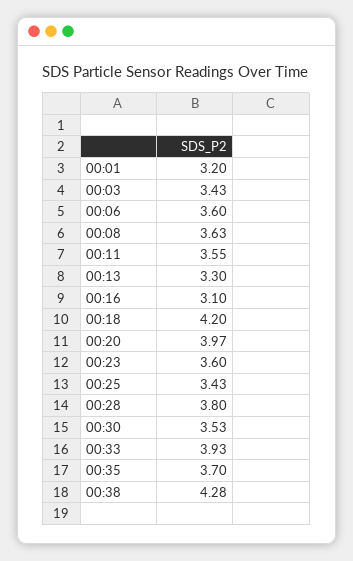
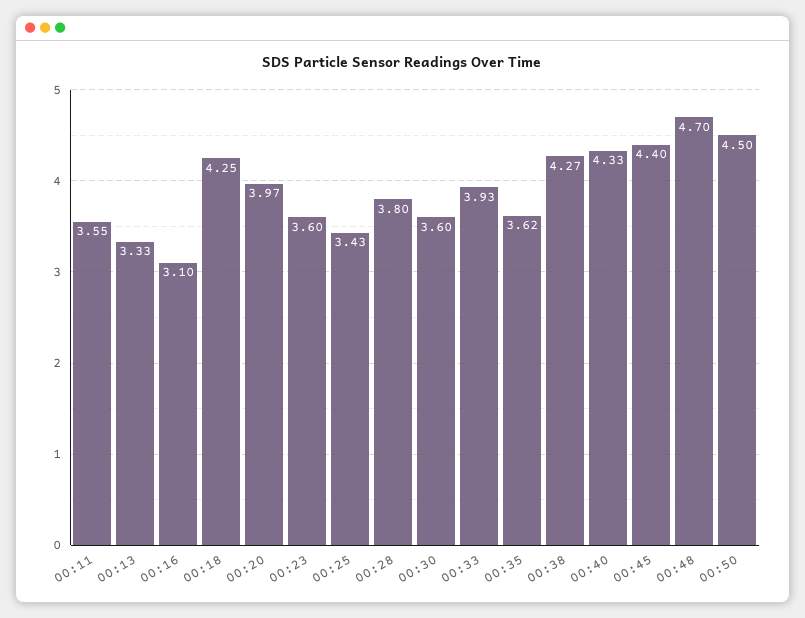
00:01: 3.2 -> none
00:03: 3.43 -> none
00:06: 3.6 -> none
00:08: 3.63 -> none
00:13: 3.3 -> 3.33
00:18: 4.2 -> 4.25
00:30: 3.53 -> 3.6
00:35: 3.7 -> 3.62
00:38: 4.28 -> 4.27
00:40: none -> 4.33
00:45: none -> 4.4
00:48: none -> 4.7
00:50: none -> 4.5

